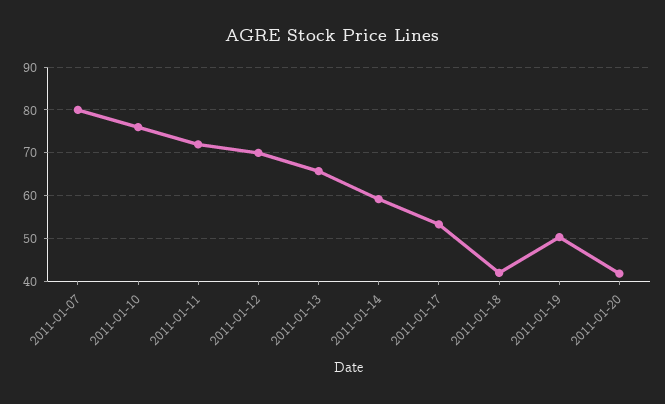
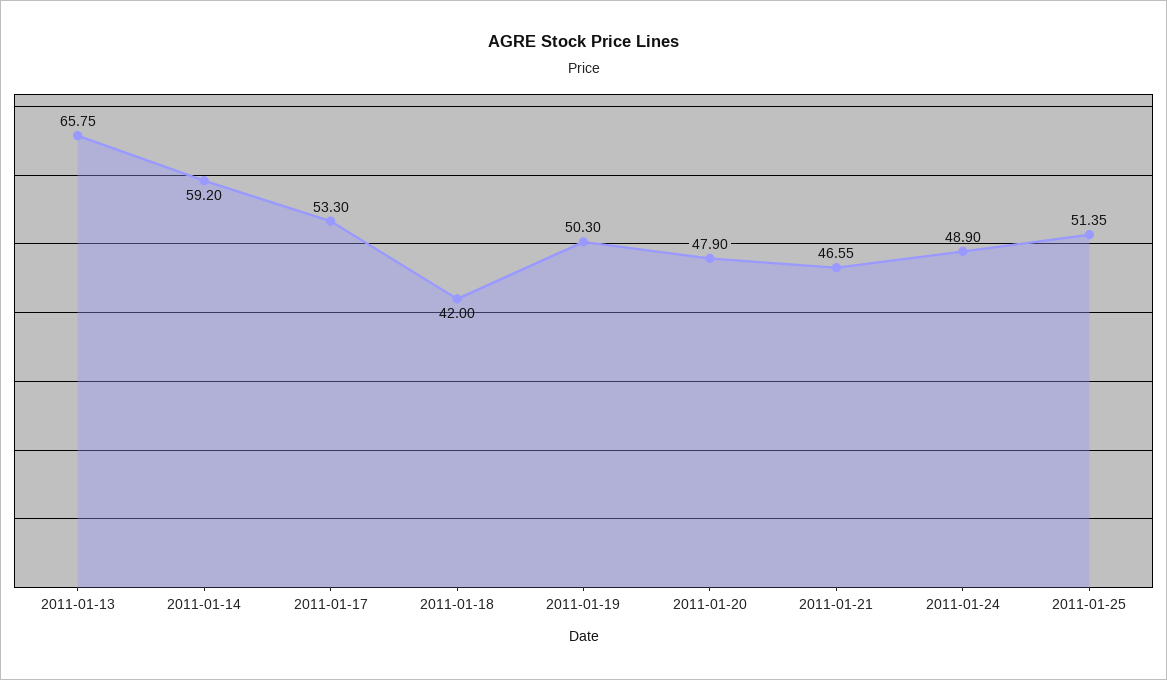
2011-01-07: 80 -> none
2011-01-10: 76 -> none
2011-01-11: 72 -> none
2011-01-12: 70 -> none
2011-01-20: 42 -> 47.9
2011-01-21: none -> 46.55
2011-01-24: none -> 48.9
2011-01-25: none -> 51.35

